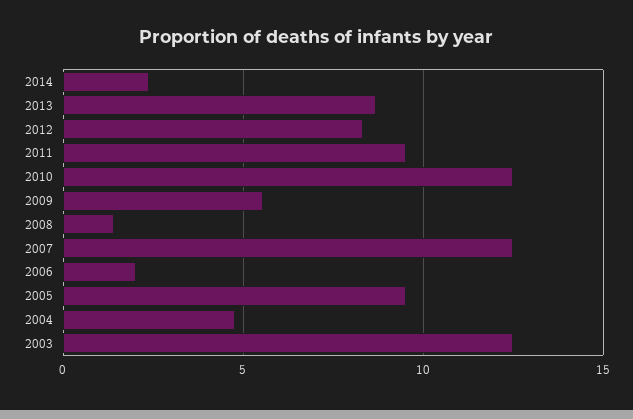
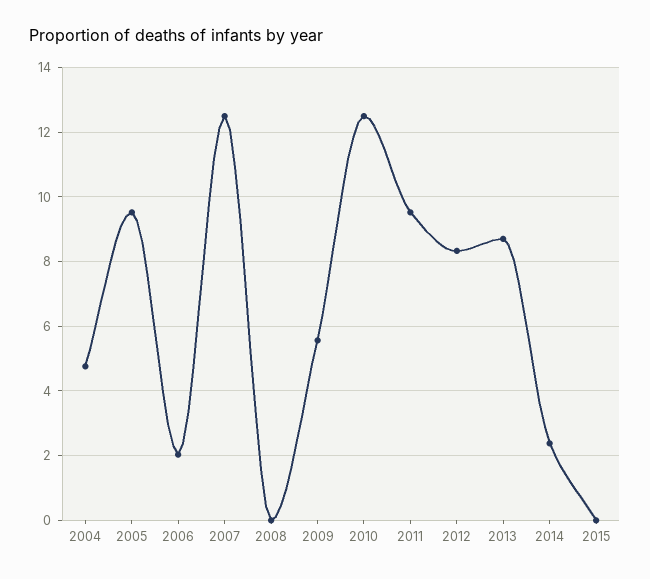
2008: 1.5 -> 0
2003: 12.5 -> none
2015: none -> 0

